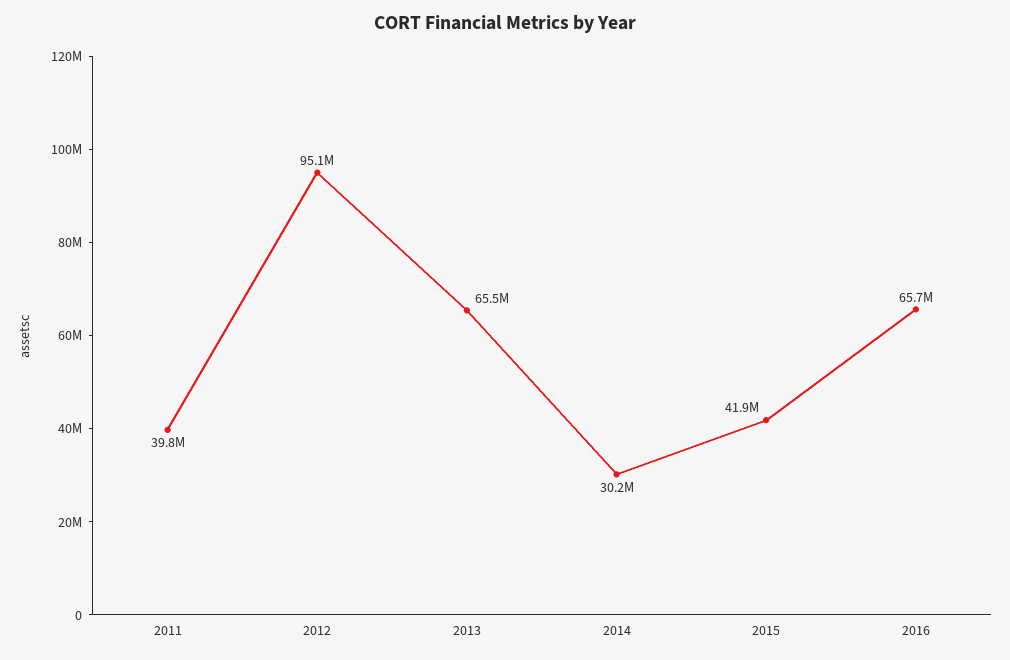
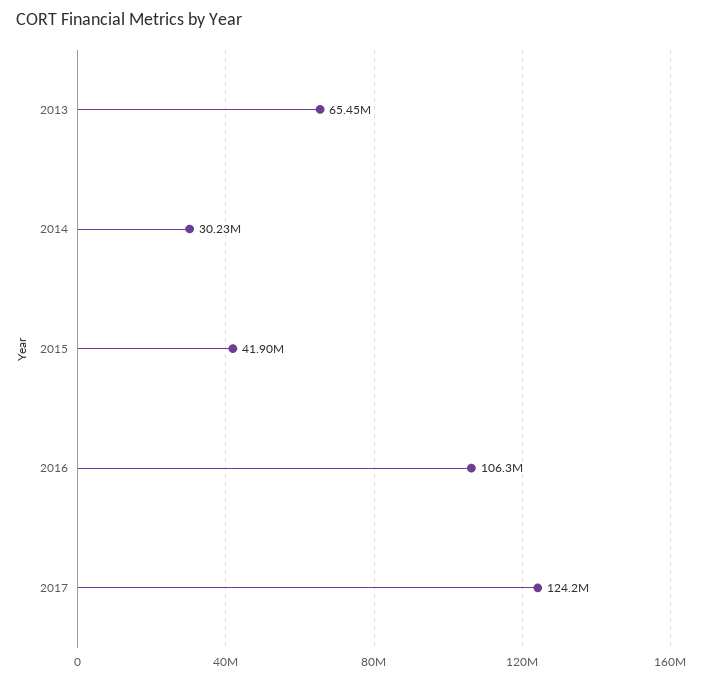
2011: 39800000 -> none
2012: 95100000 -> none
2016: 65700000 -> 106300000
2017: none -> 124200000

